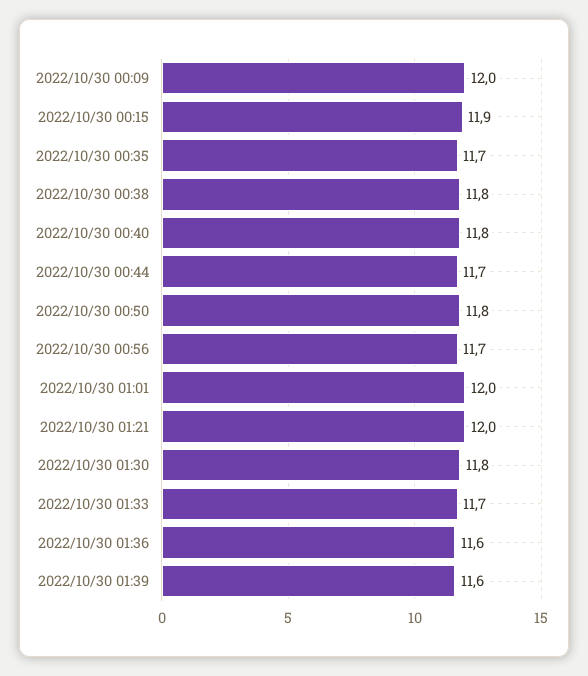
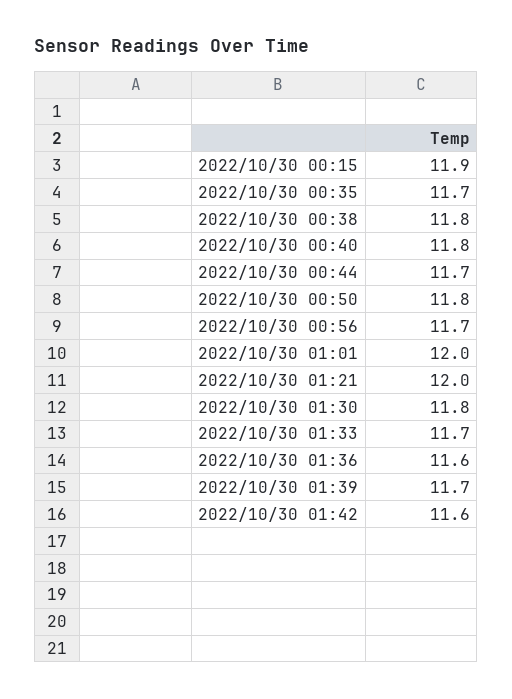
2022/10/30 00:09: 12 -> none
2022/10/30 01:39: 11.6 -> 11.7
2022/10/30 01:42: none -> 11.6

